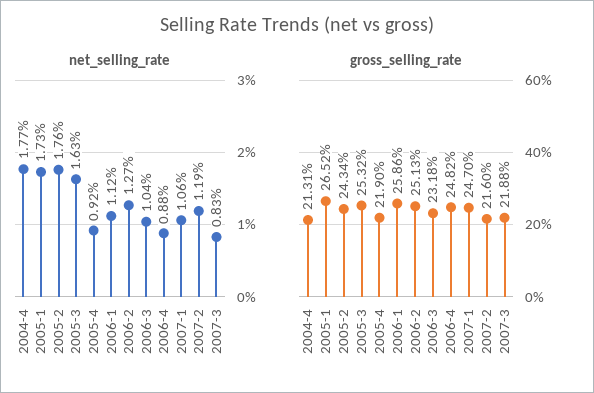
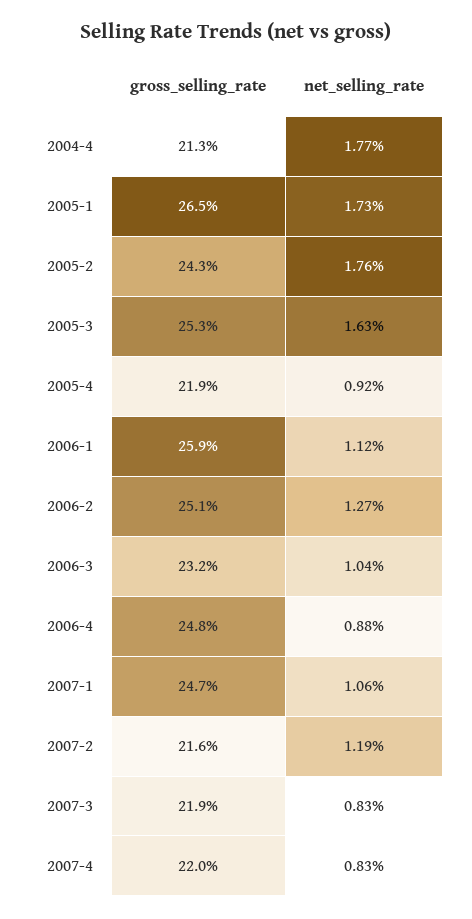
gross_selling_rate, 2007-4: none -> 22
net_selling_rate, 2007-4: none -> 0.83

